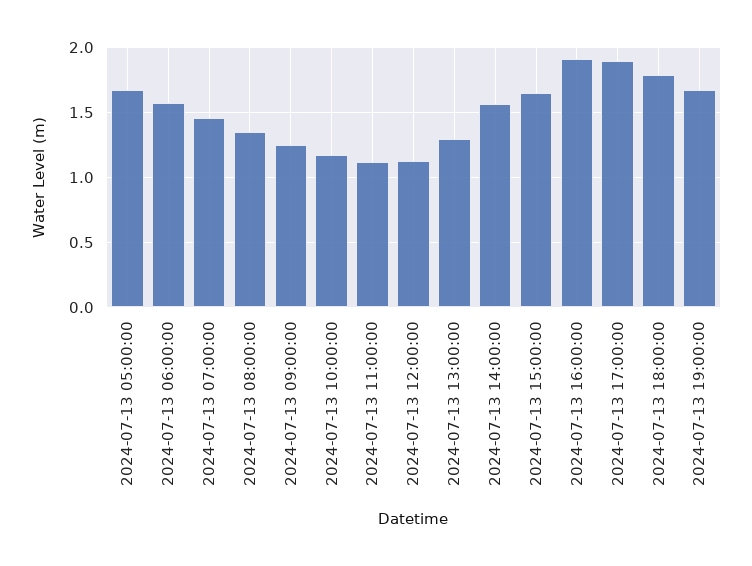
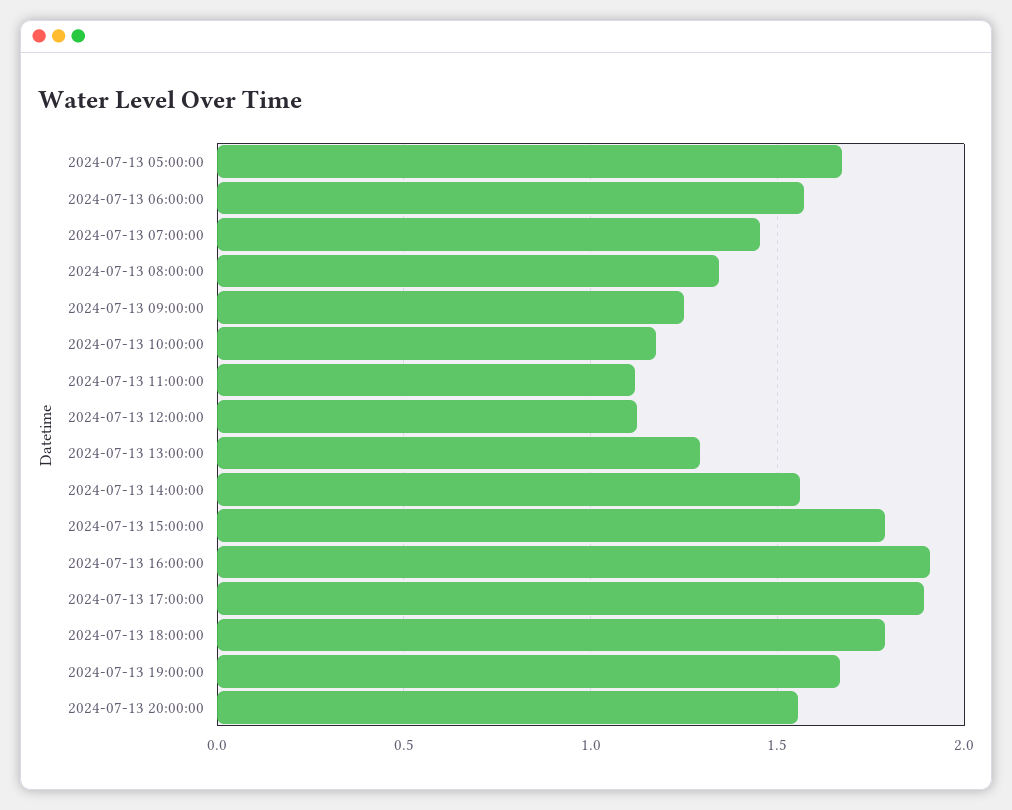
2024-07-13 15:00:00: 1.65 -> 1.8
2024-07-13 20:00:00: none -> 1.55

